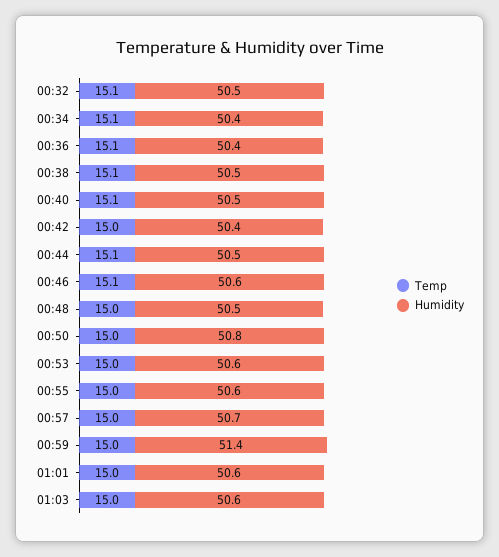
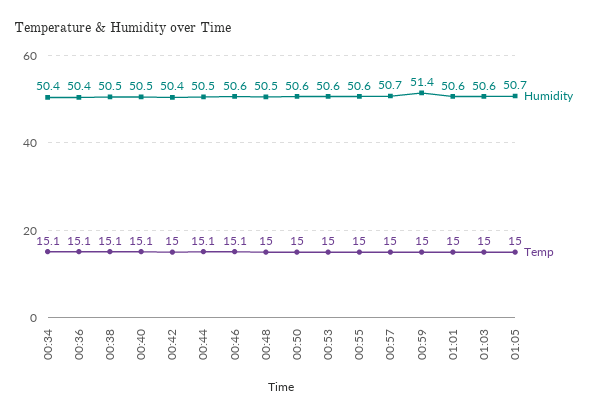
Temp, 00:32: 15.1 -> none
Humidity, 00:32: 50.5 -> none
Humidity, 00:50: 50.8 -> 50.6
Humidity, 01:05: none -> 50.7
Temp, 01:05: none -> 15

